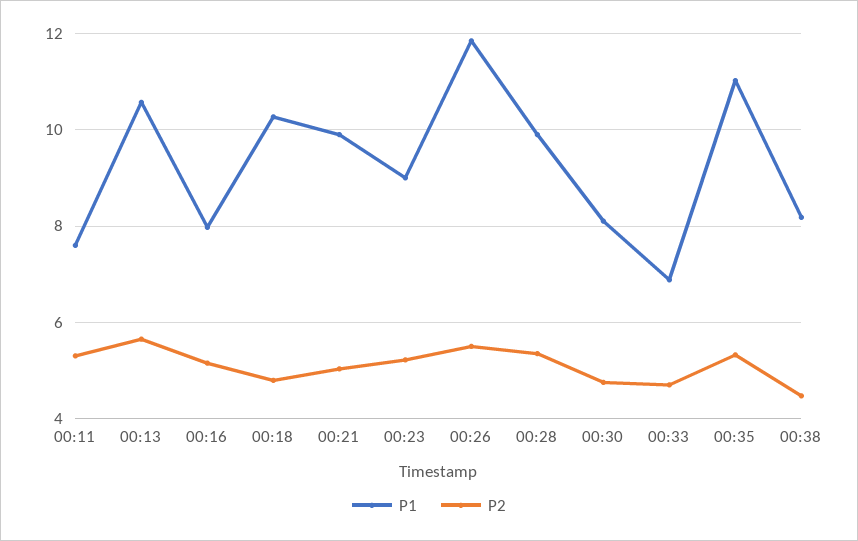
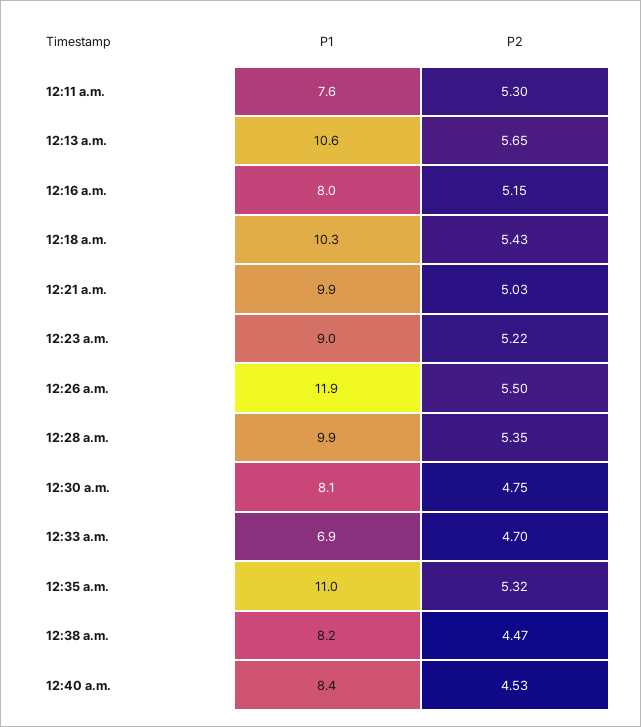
P2, 00:18: 4.8 -> 5.43
P1, 12:40 a.m.: none -> 8.4
P2, 12:40 a.m.: none -> 4.53

